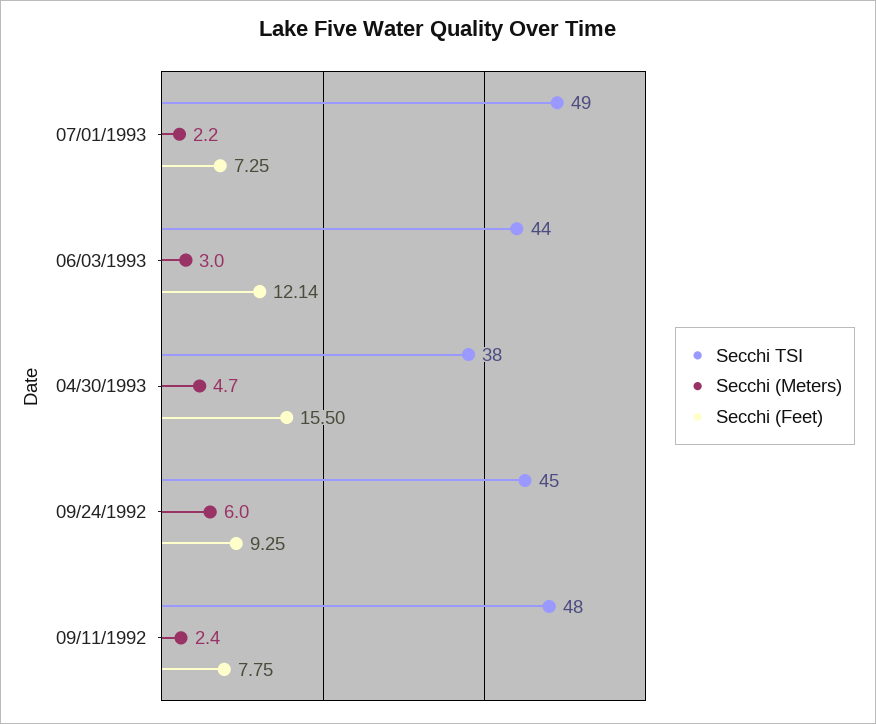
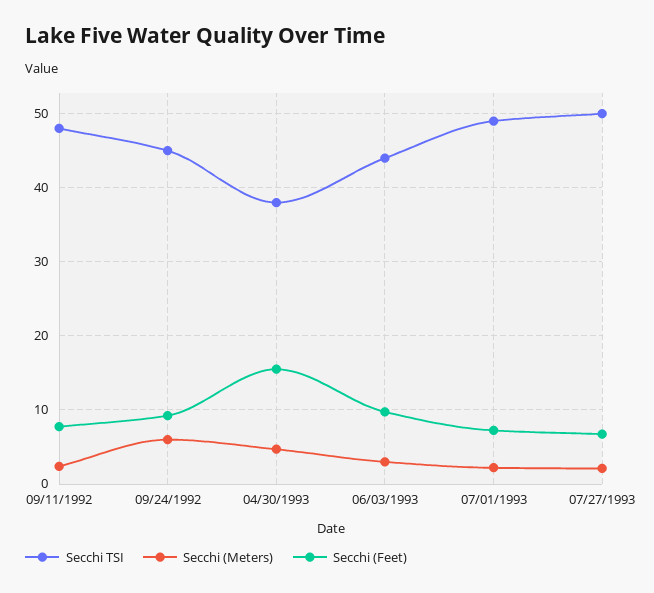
Secchi (Feet), 06/03/1993: 12.14 -> 10
Secchi TSI, 07/27/1993: none -> 50
Secchi (Meters), 07/27/1993: none -> 2
Secchi (Feet), 07/27/1993: none -> 7

